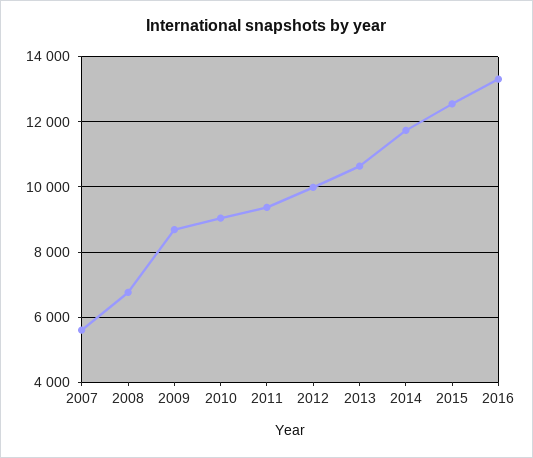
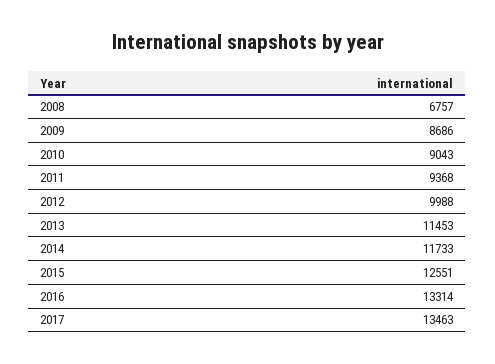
2007: 5600 -> none
2013: 10600 -> 11453
2017: none -> 13463

